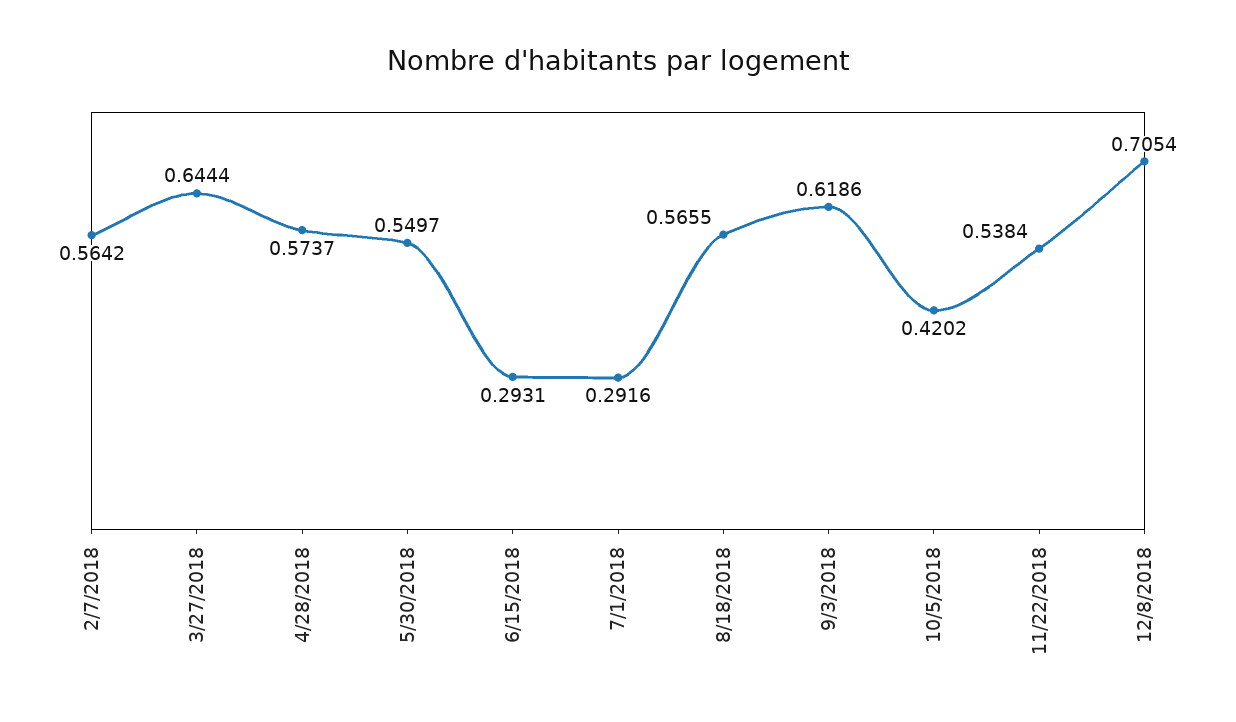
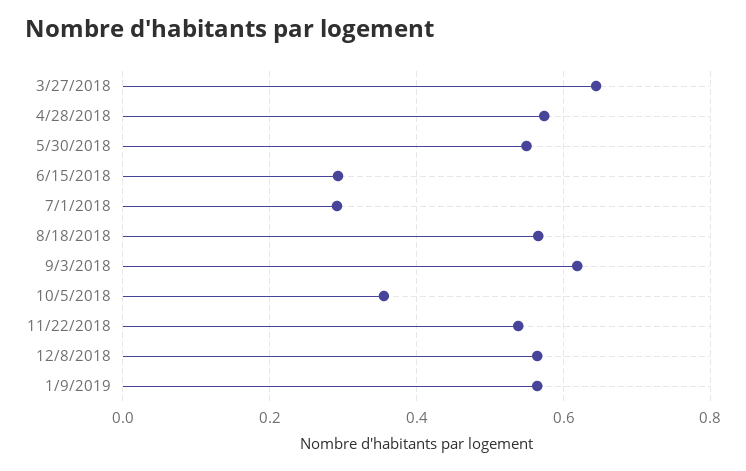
2/7/2018: 0.5642 -> none
10/5/2018: 0.4202 -> 0.36
12/8/2018: 0.7054 -> 0.56
1/9/2019: none -> 0.56

